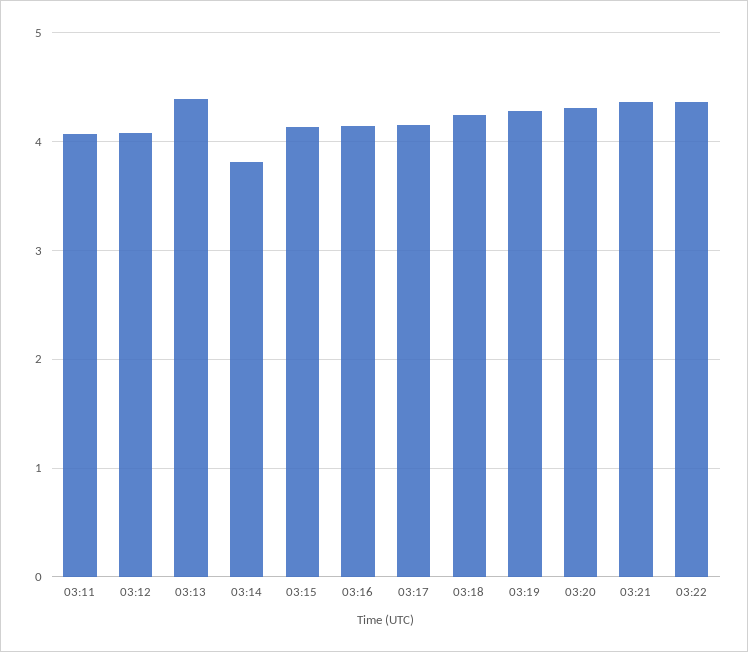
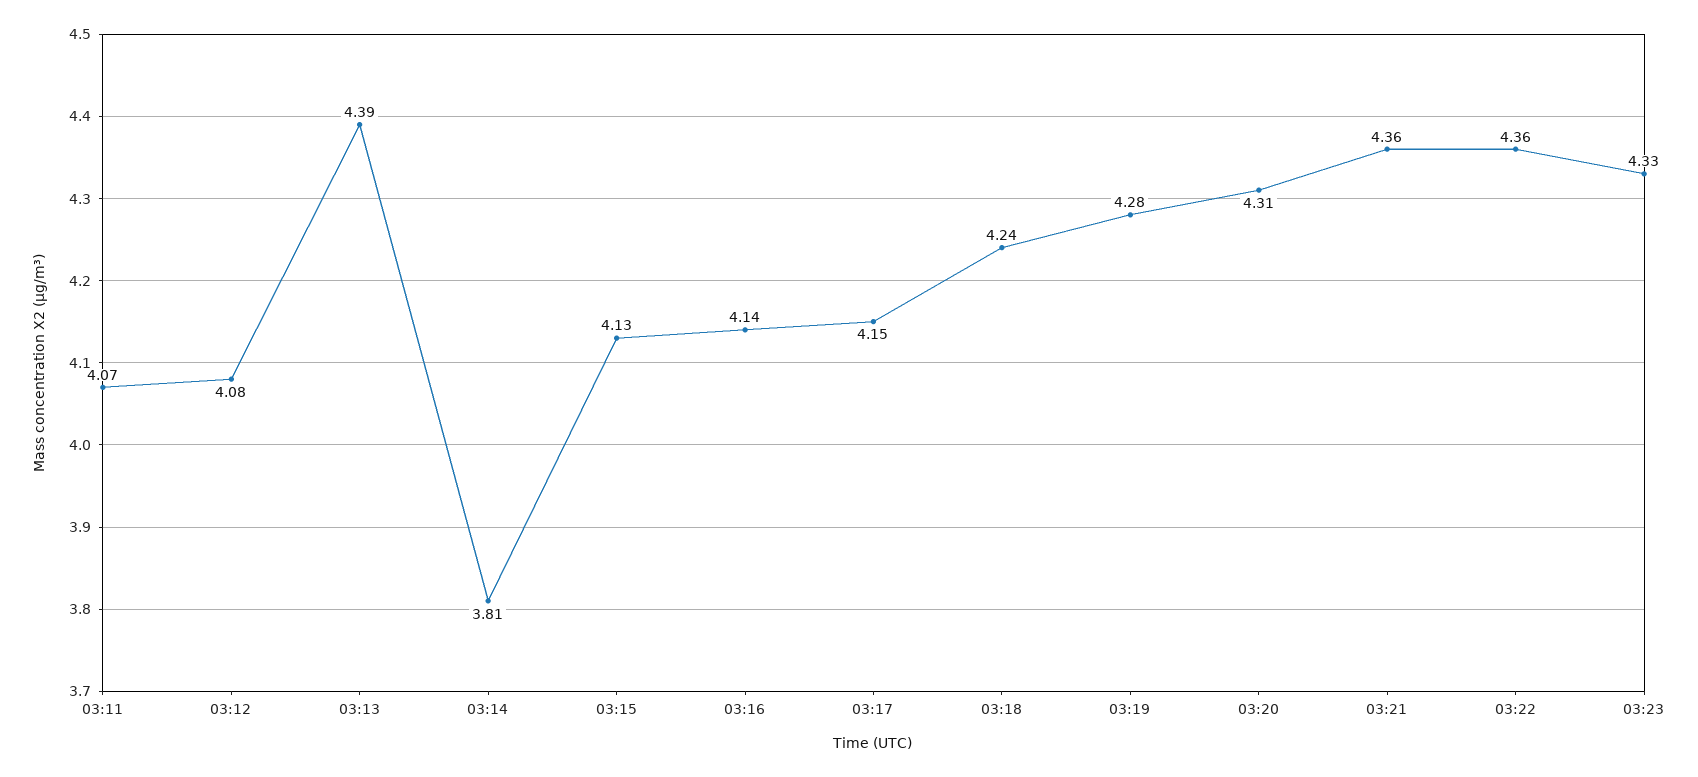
03:23: none -> 4.33

